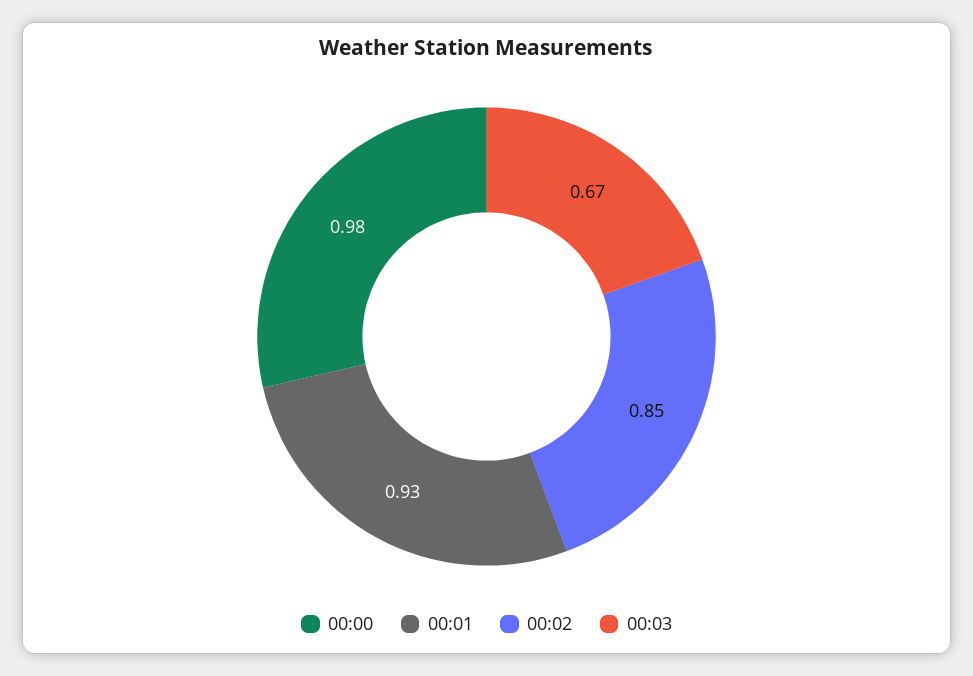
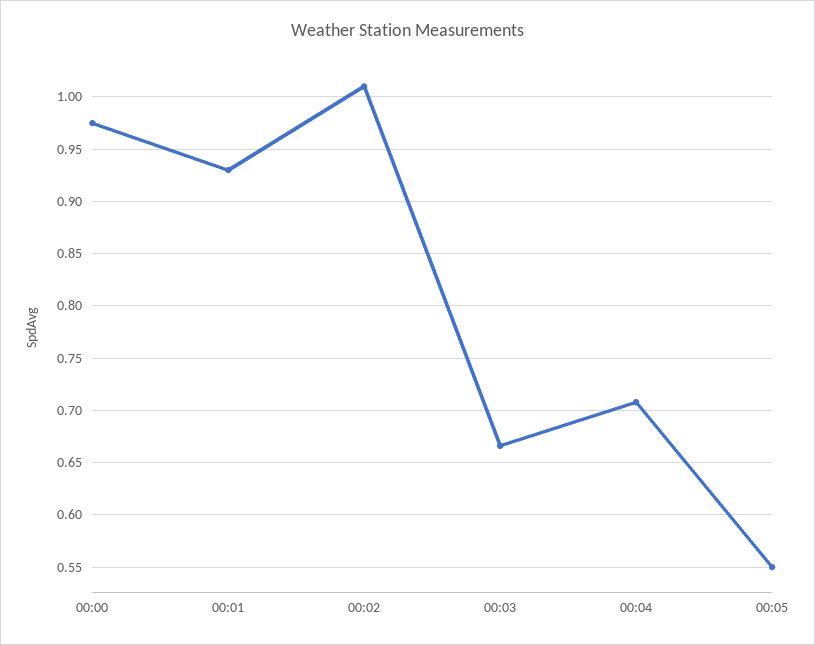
00:02: 0.85 -> 1.01
00:04: none -> 0.71
00:05: none -> 0.55

